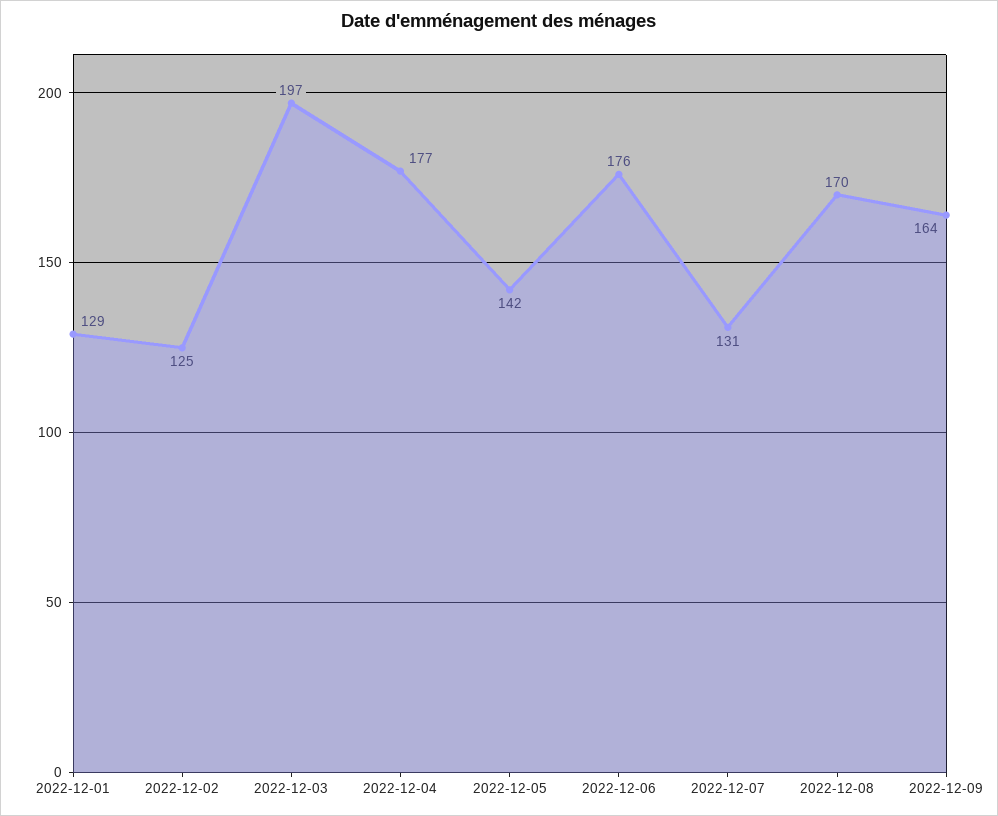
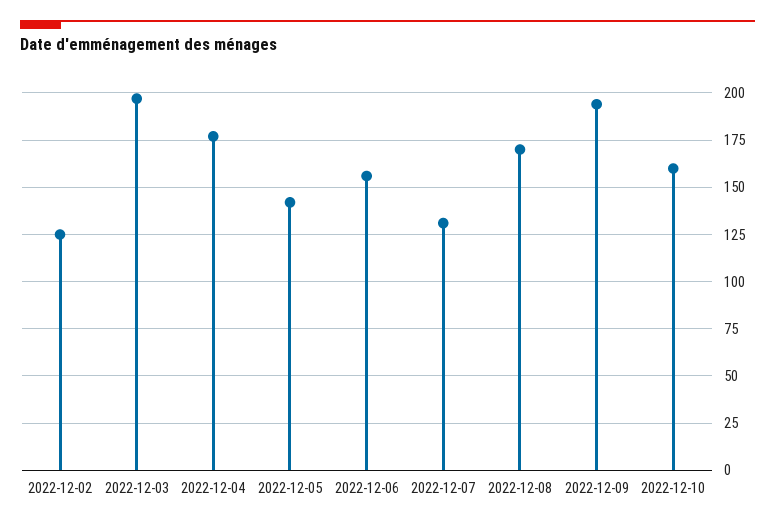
2022-12-01: 129 -> none
2022-12-06: 176 -> 155
2022-12-09: 164 -> 195
2022-12-10: none -> 160

